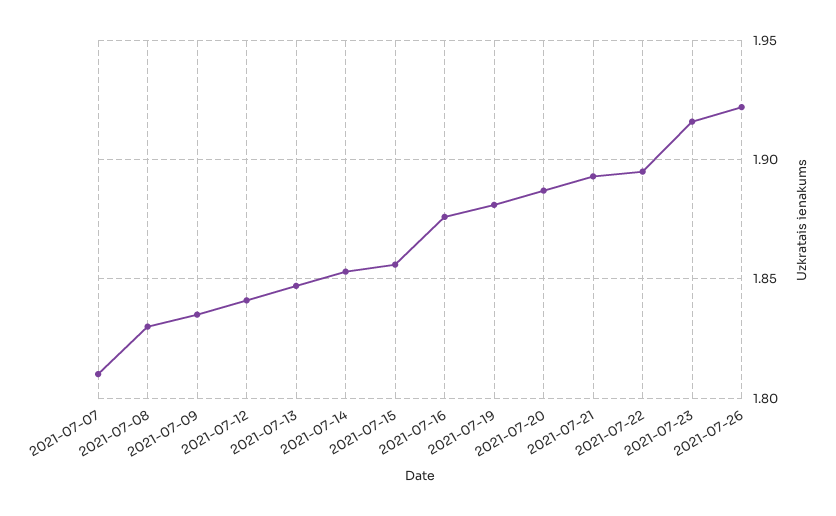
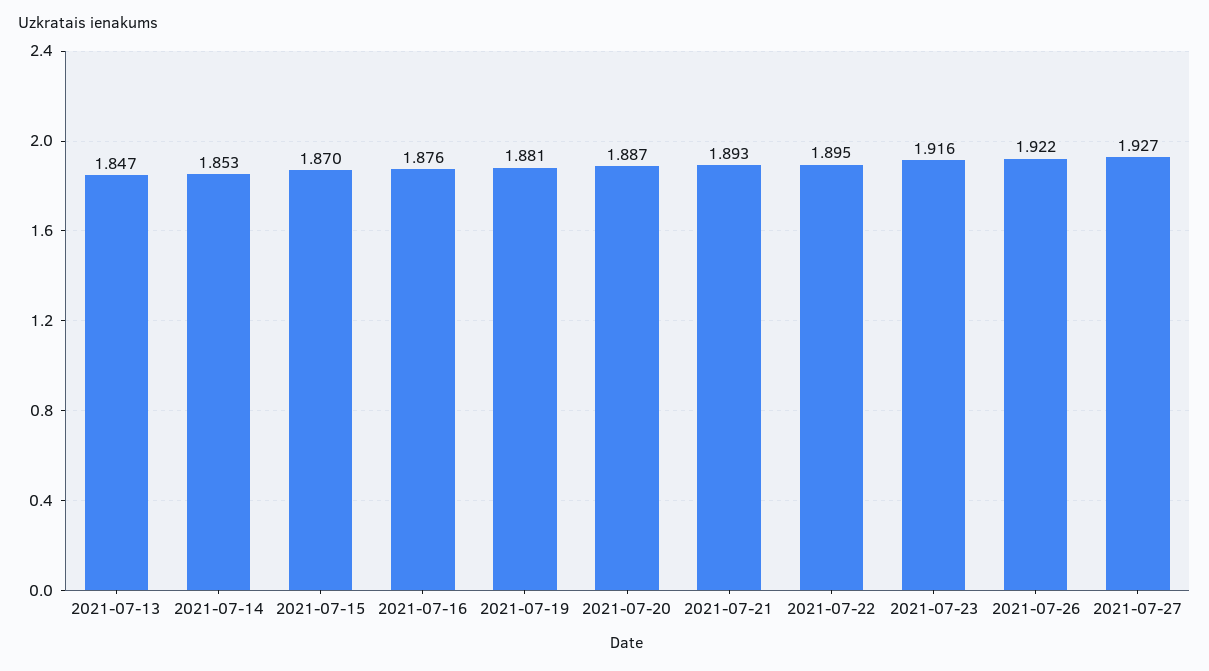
2021-07-07: 1.81 -> none
2021-07-08: 1.83 -> none
2021-07-09: 1.835 -> none
2021-07-12: 1.84 -> none
2021-07-15: 1.855 -> 1.87
2021-07-27: none -> 1.927

